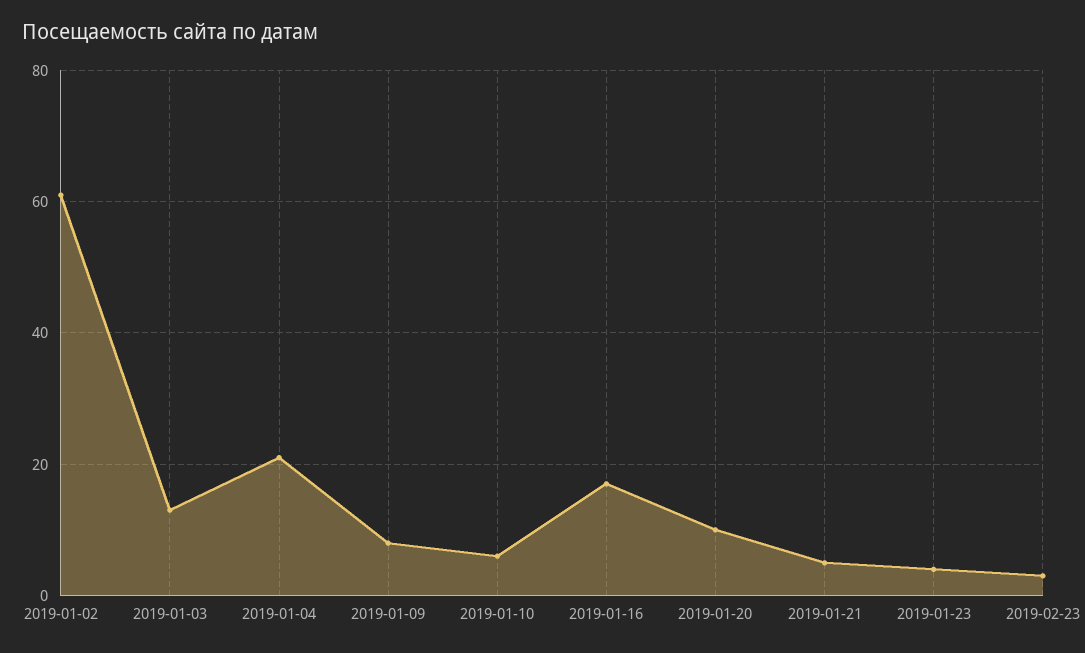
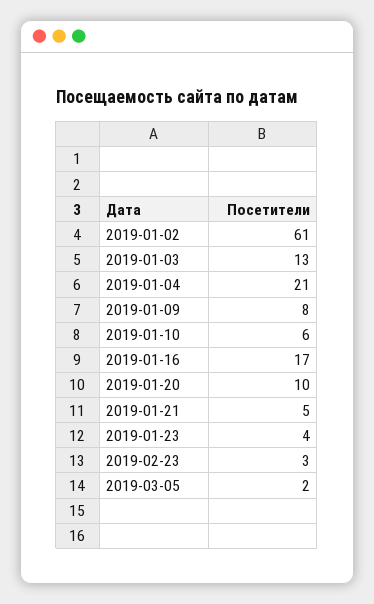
2019-03-05: none -> 2

